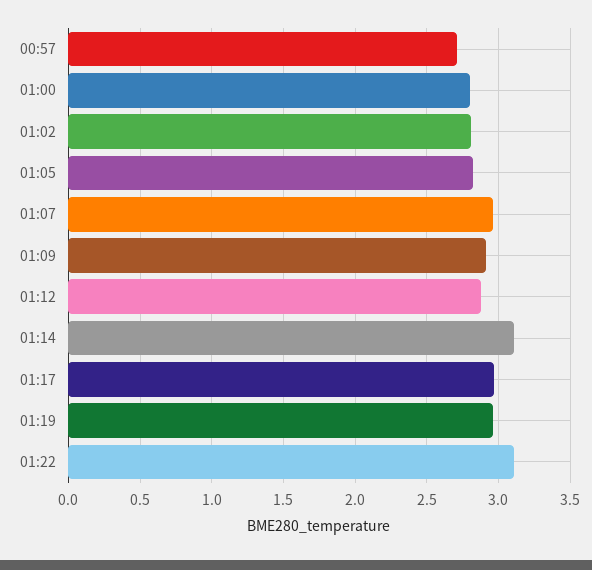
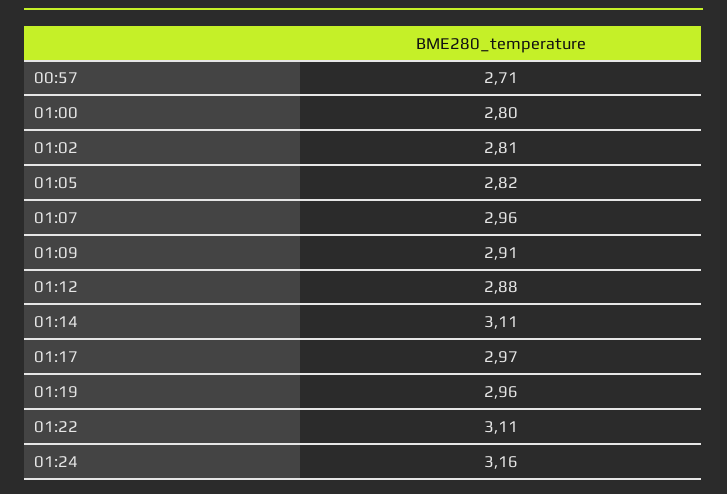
01:24: none -> 3.16

